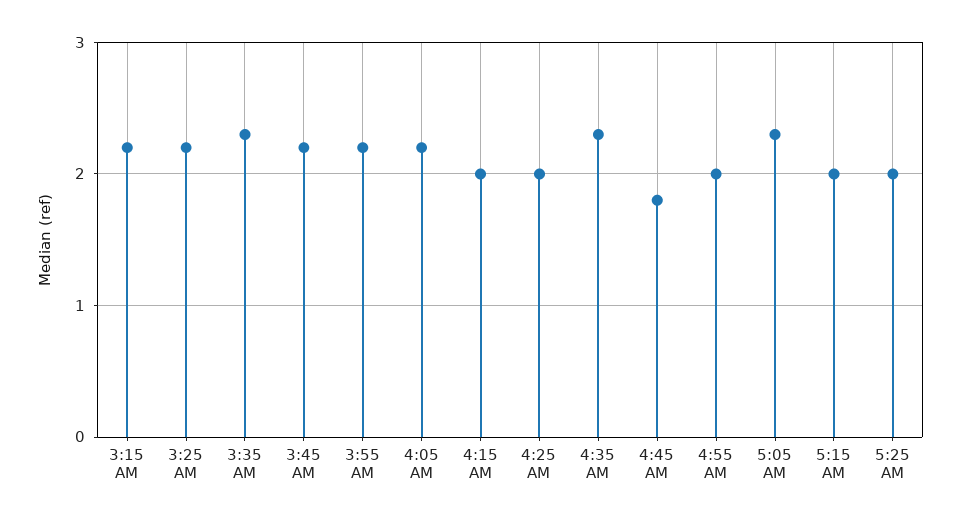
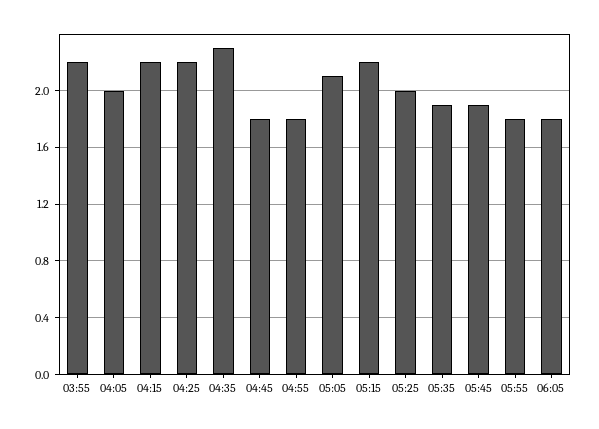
3:15 AM: 2.2 -> none
3:25 AM: 2.2 -> none
3:35 AM: 2.3 -> none
3:45 AM: 2.2 -> none
4:05 AM: 2.2 -> 2
4:15 AM: 2 -> 2.2
4:25 AM: 2 -> 2.2
4:55 AM: 2 -> 1.8
5:05 AM: 2.3 -> 2.1
5:15 AM: 2 -> 2.2
05:35: none -> 1.9
05:45: none -> 1.9
05:55: none -> 1.8
06:05: none -> 1.8

